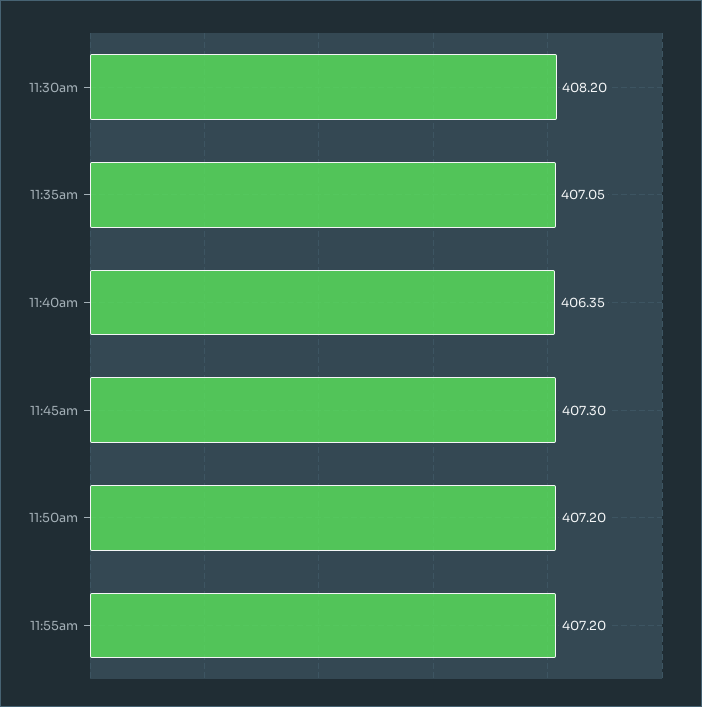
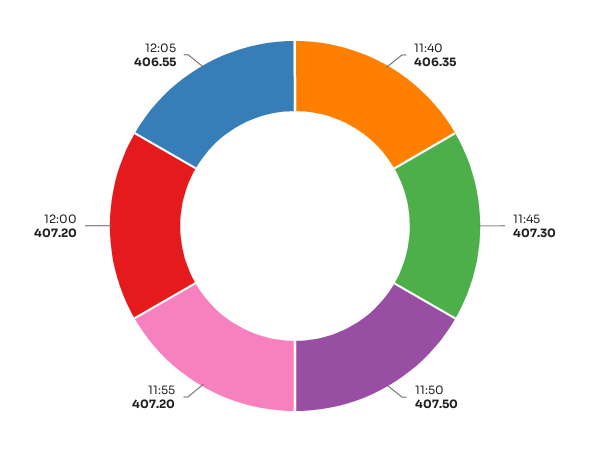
11:30am: 408.2 -> none
11:35am: 407.05 -> none
11:50am: 407.2 -> 407.5
12:00: none -> 407.2
12:05: none -> 406.55

